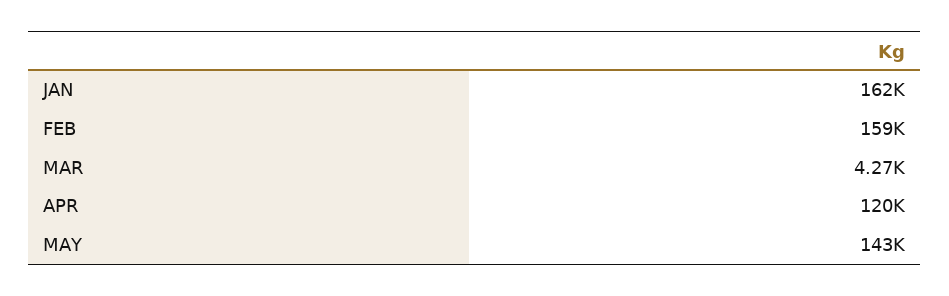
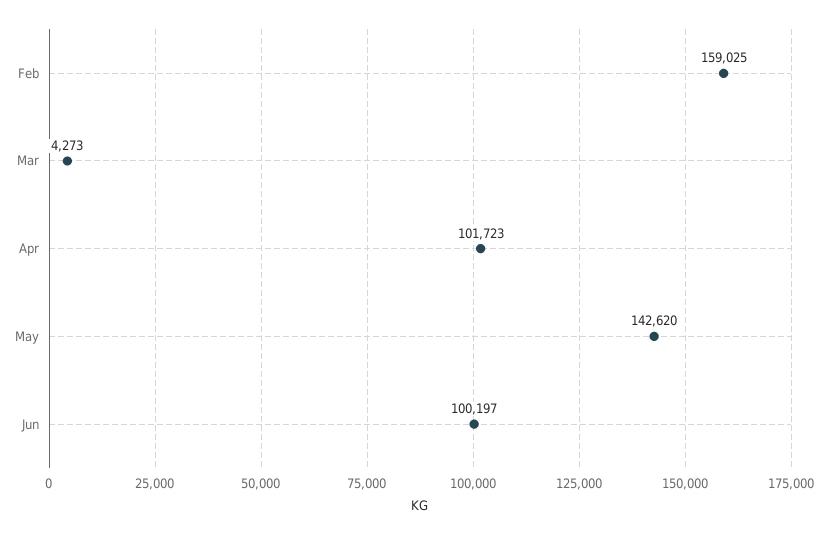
JAN: 162000 -> none
APR: 120000 -> 101723
Jun: none -> 100197

